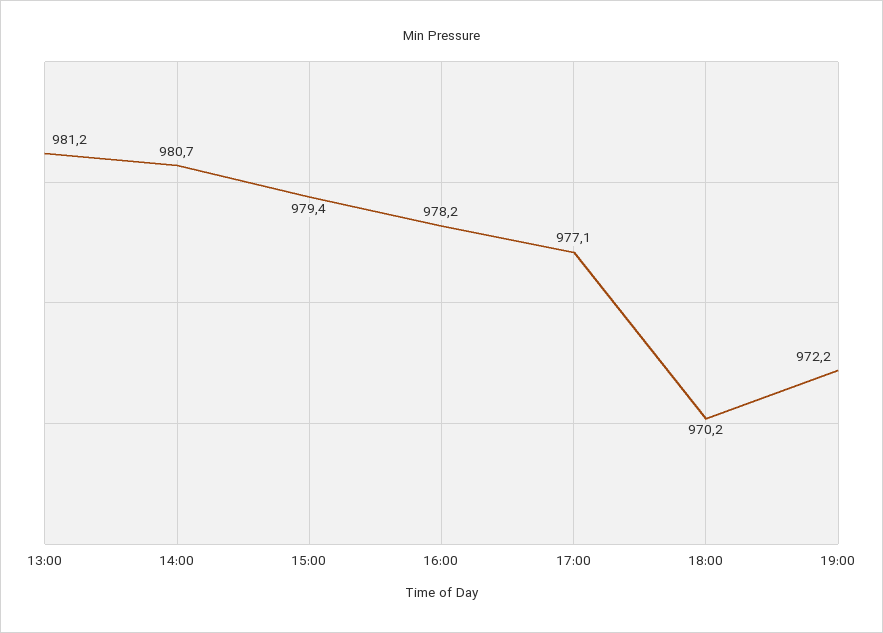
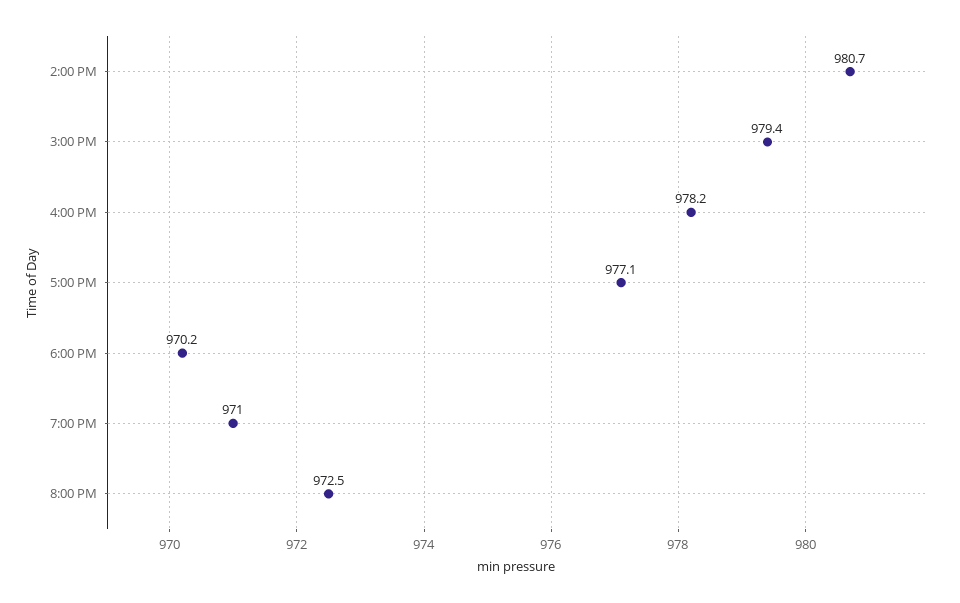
13:00: 981.2 -> none
19:00: 972.2 -> 971
8:00 PM: none -> 972.5

